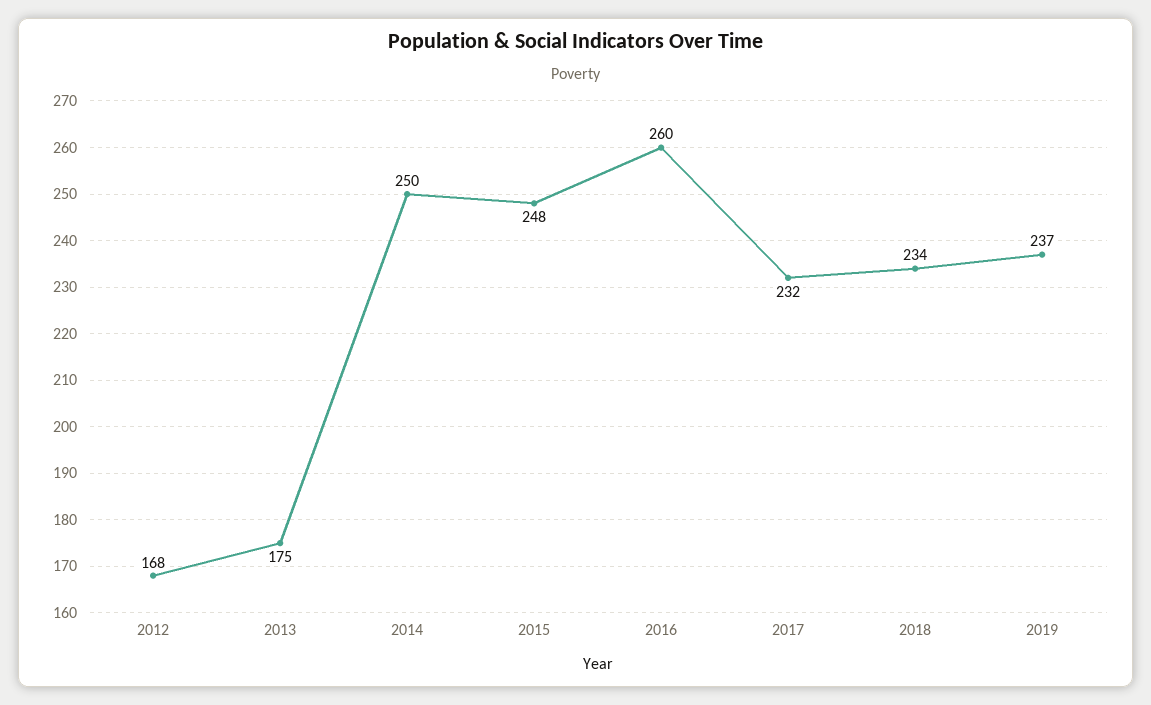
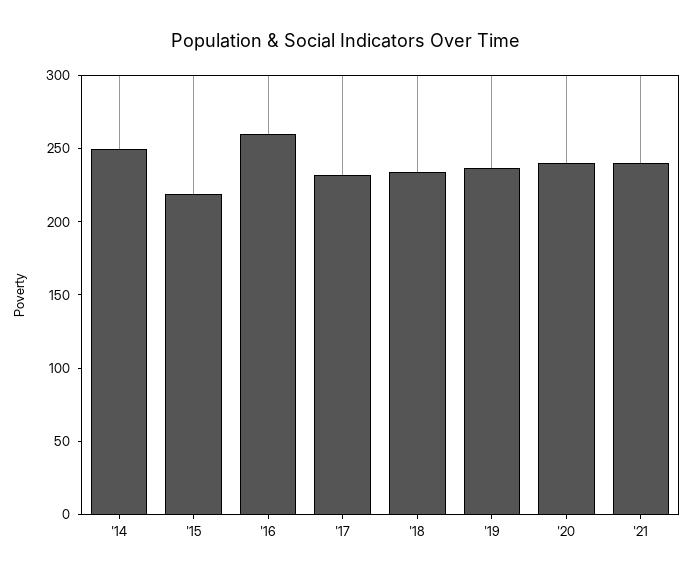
2012: 168 -> none
2013: 175 -> none
2015: 248 -> 220
'20: none -> 240
'21: none -> 240

